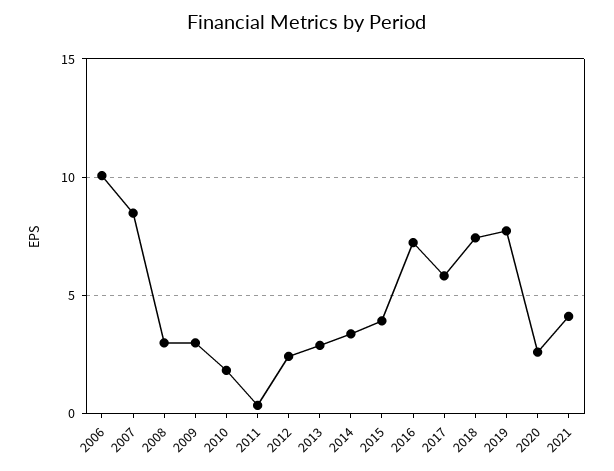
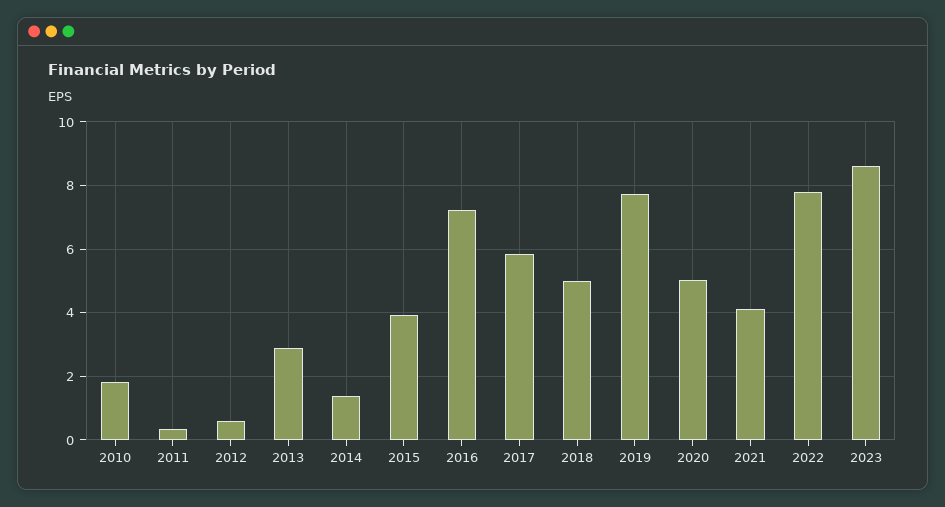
2006: 10 -> none
2007: 8.5 -> none
2008: 3 -> none
2009: 3 -> none
2012: 2.5 -> 0.6
2014: 3.5 -> 1.4
2018: 7.5 -> 5
2020: 2.5 -> 5
2022: none -> 7.8
2023: none -> 8.6

